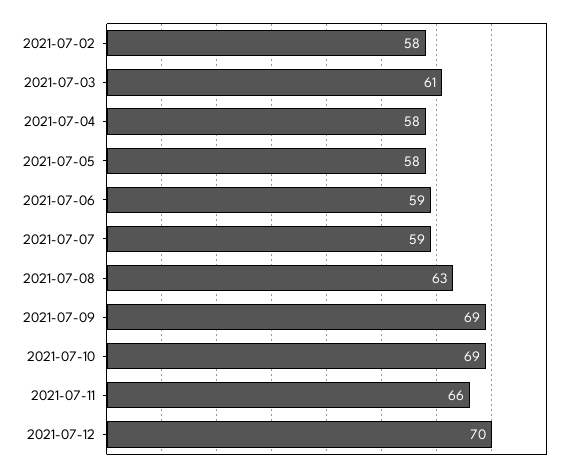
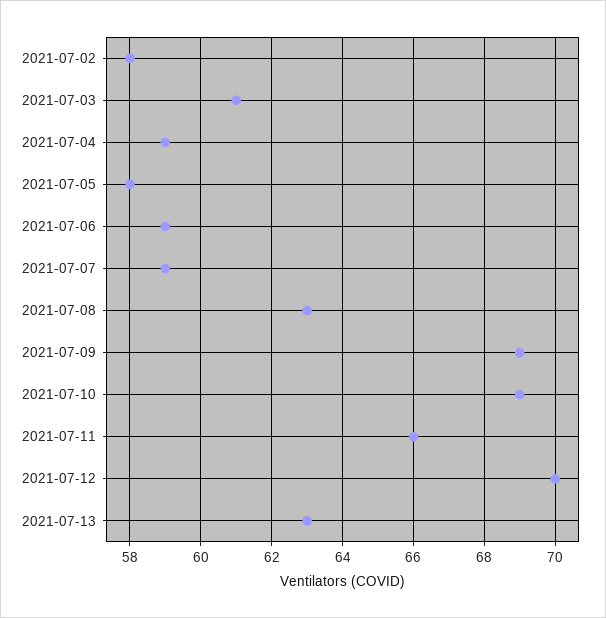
2021-07-04: 58 -> 59
2021-07-13: none -> 63

